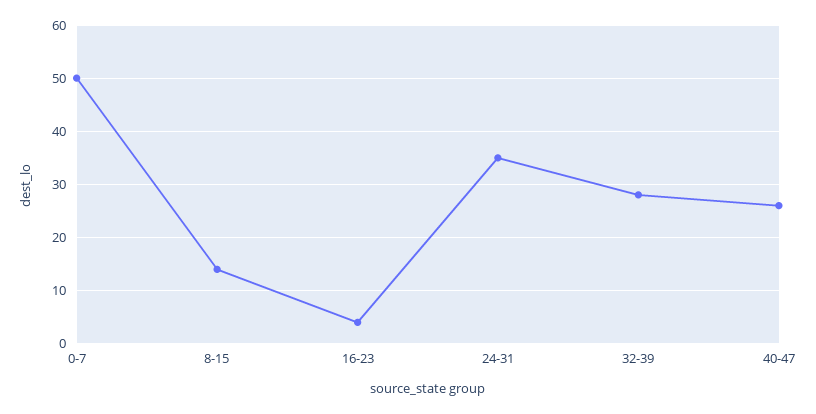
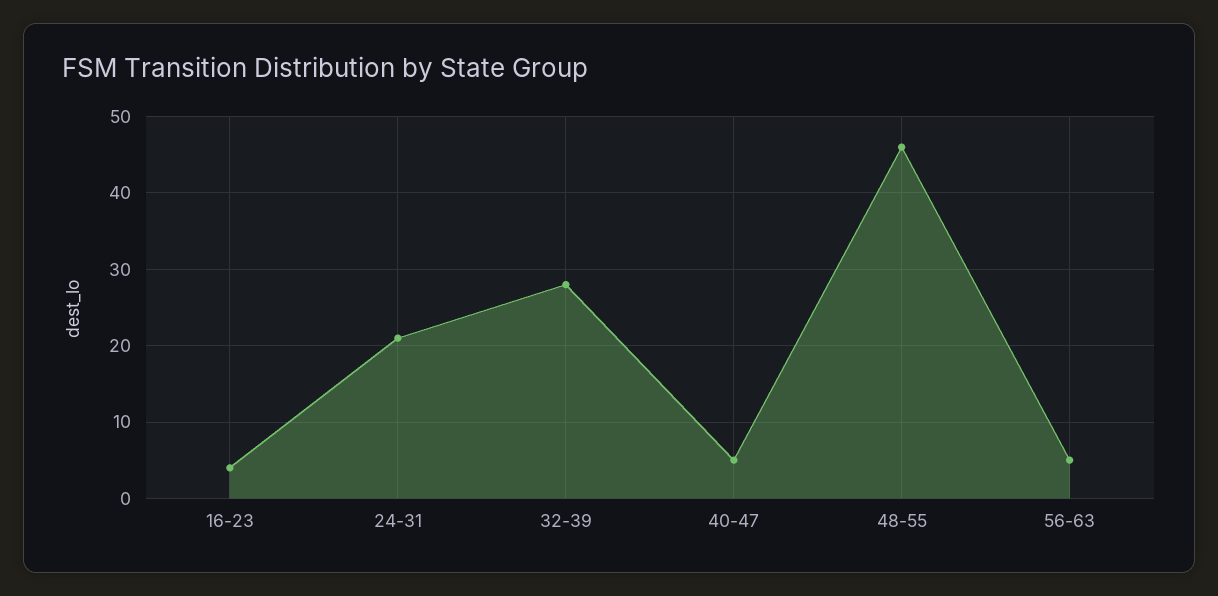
0-7: 50 -> none
8-15: 15 -> none
24-31: 35 -> 21
40-47: 25 -> 5
48-55: none -> 46
56-63: none -> 5

